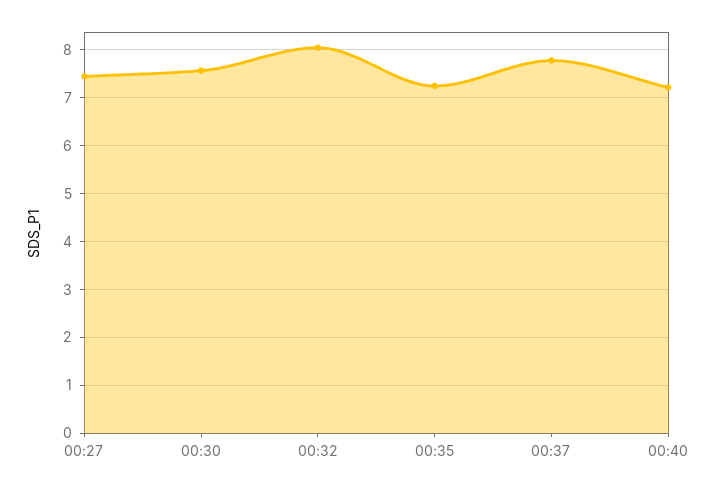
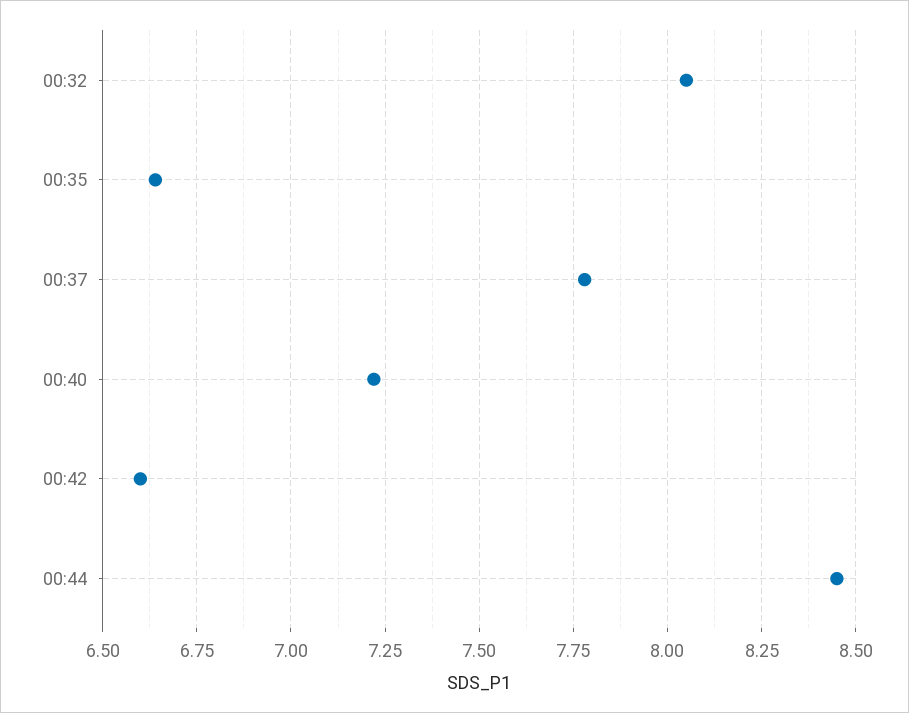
00:27: 7.4 -> none
00:30: 7.6 -> none
00:35: 7.2 -> 6.65
00:42: none -> 6.6
00:44: none -> 8.45

